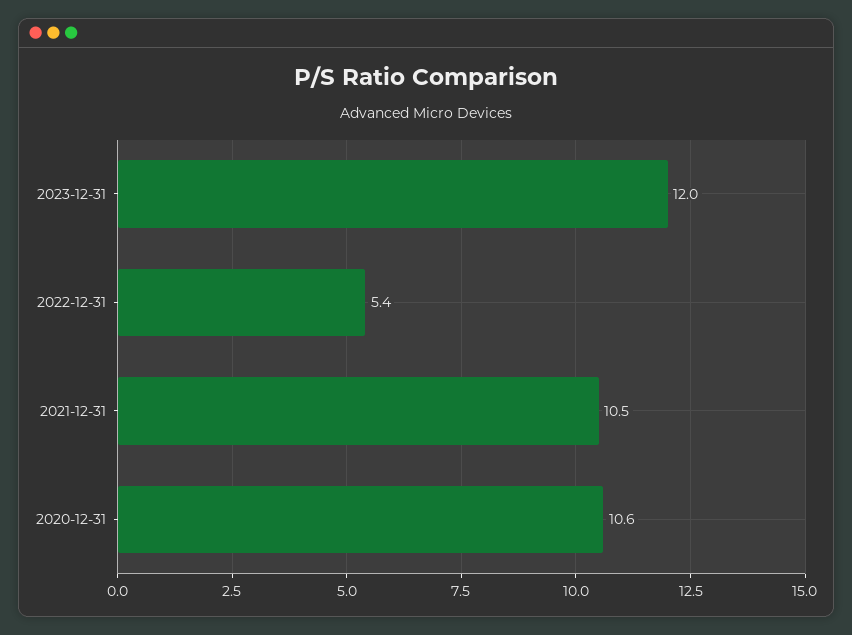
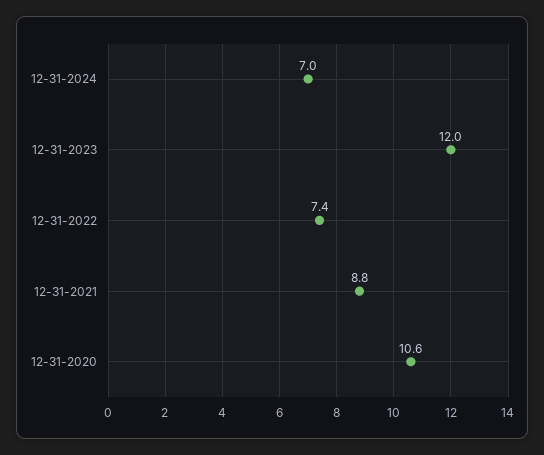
2022-12-31: 5.4 -> 7.4
2021-12-31: 10.5 -> 8.8
12-31-2024: none -> 7

